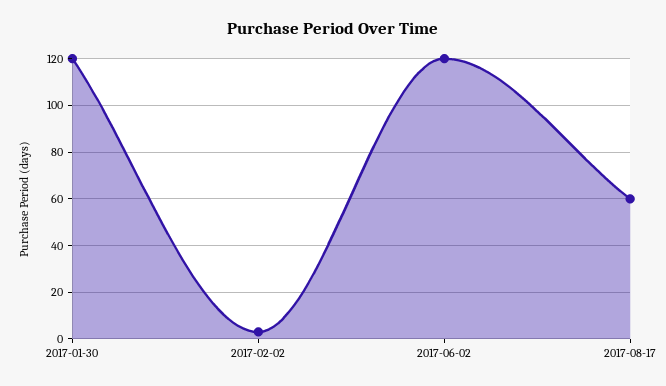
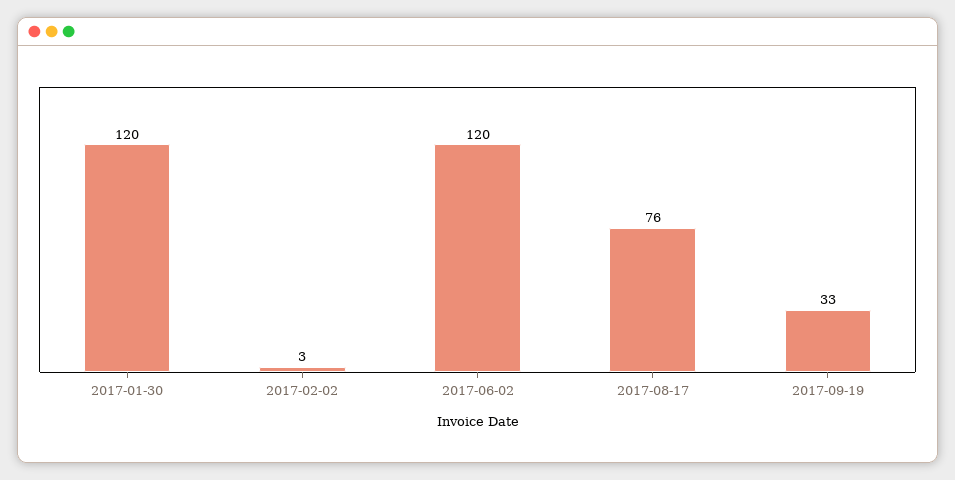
2017-08-17: 60 -> 76
2017-09-19: none -> 33

